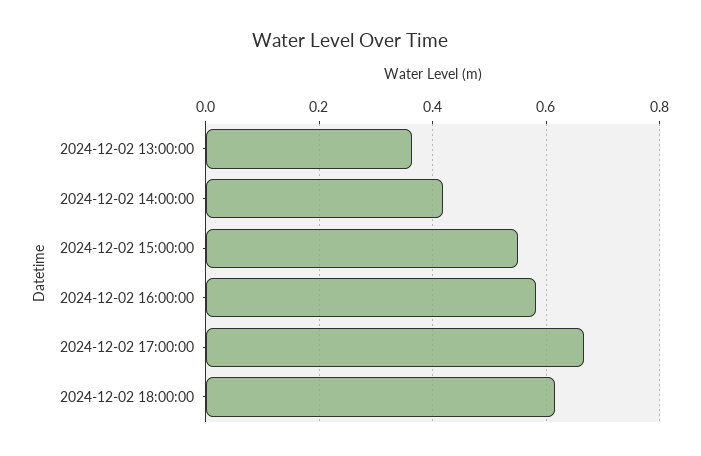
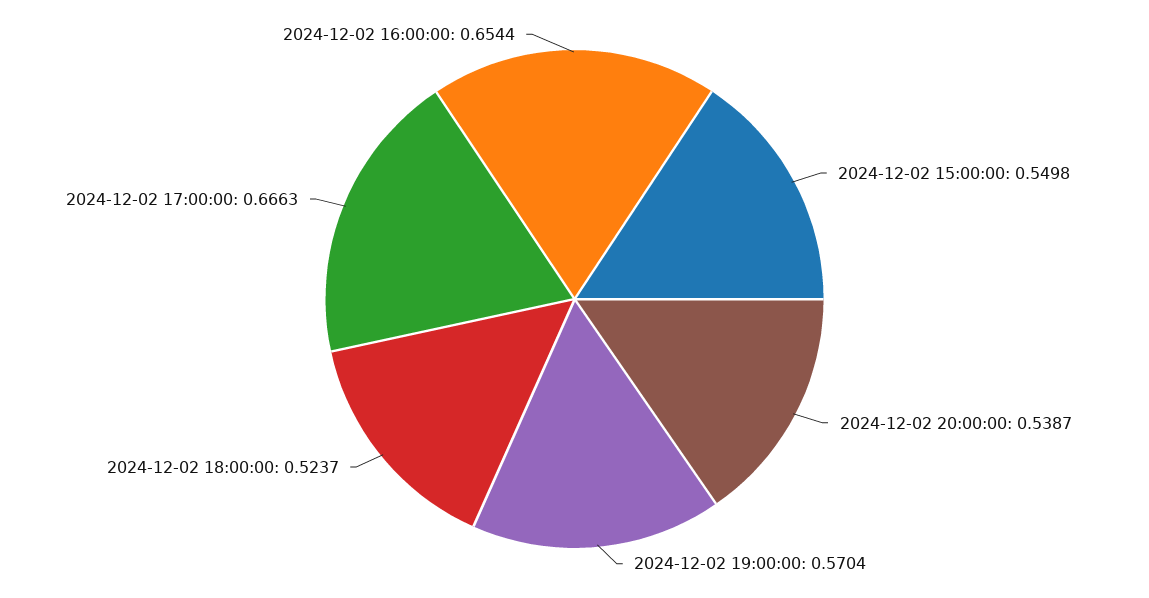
2024-12-02 13:00:00: 0.36 -> none
2024-12-02 14:00:00: 0.42 -> none
2024-12-02 16:00:00: 0.58 -> 0.6544
2024-12-02 18:00:00: 0.62 -> 0.5237
2024-12-02 20:00:00: none -> 0.5387
2024-12-02 19:00:00: none -> 0.5704

